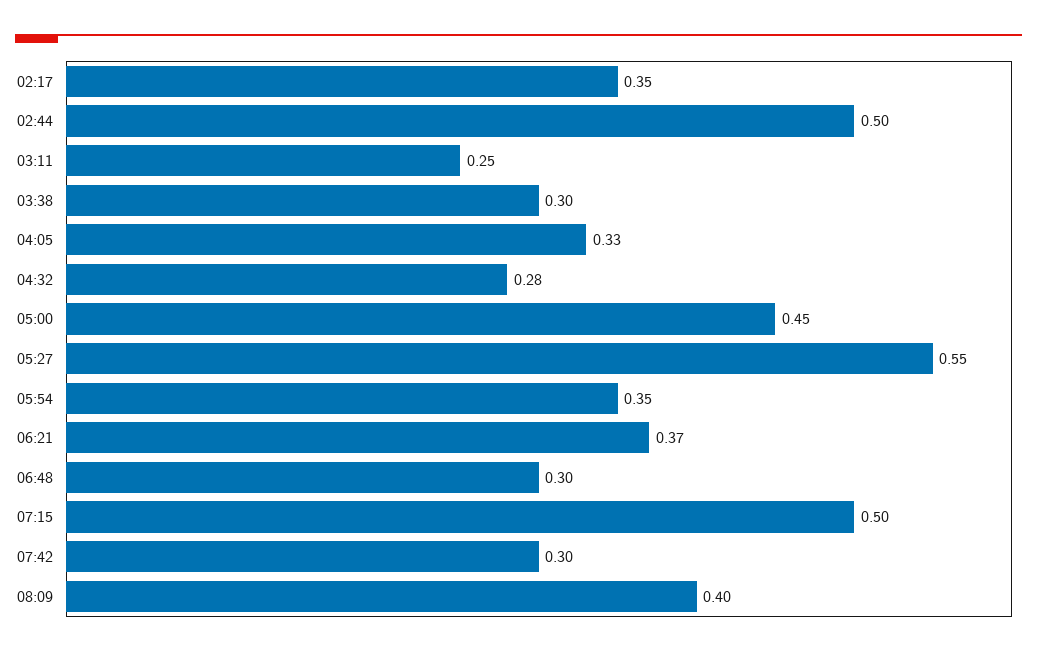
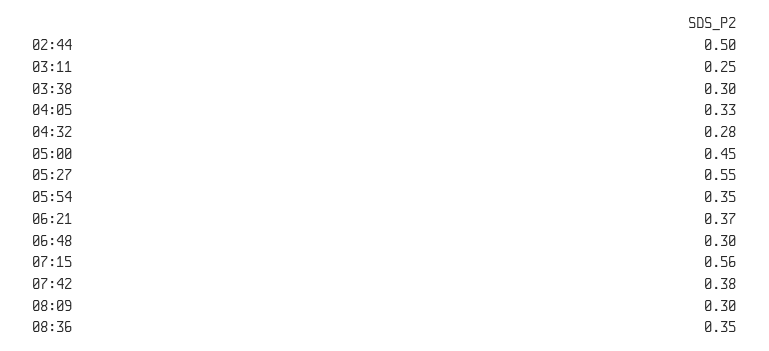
02:17: 0.35 -> none
07:15: 0.5 -> 0.56
07:42: 0.3 -> 0.38
08:09: 0.4 -> 0.3
08:36: none -> 0.35

